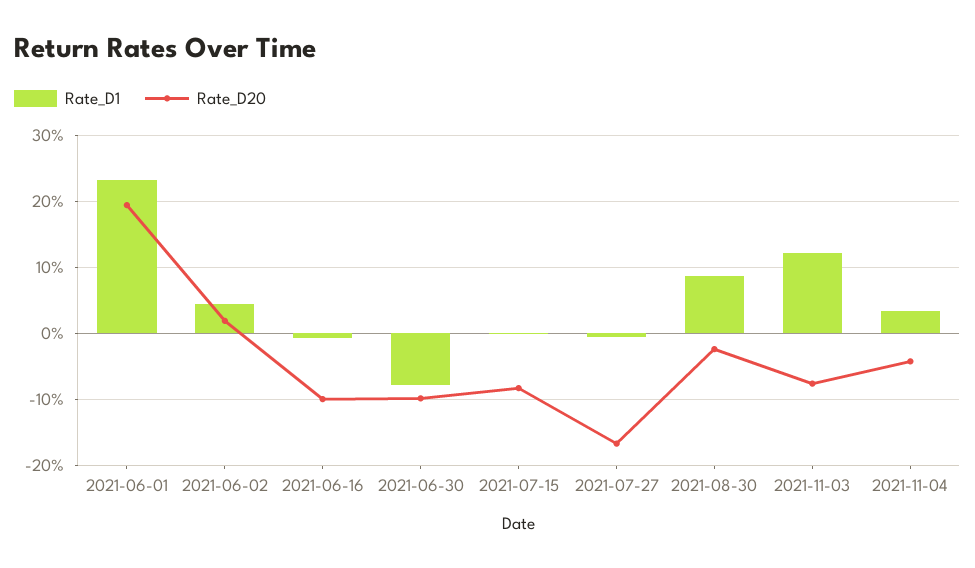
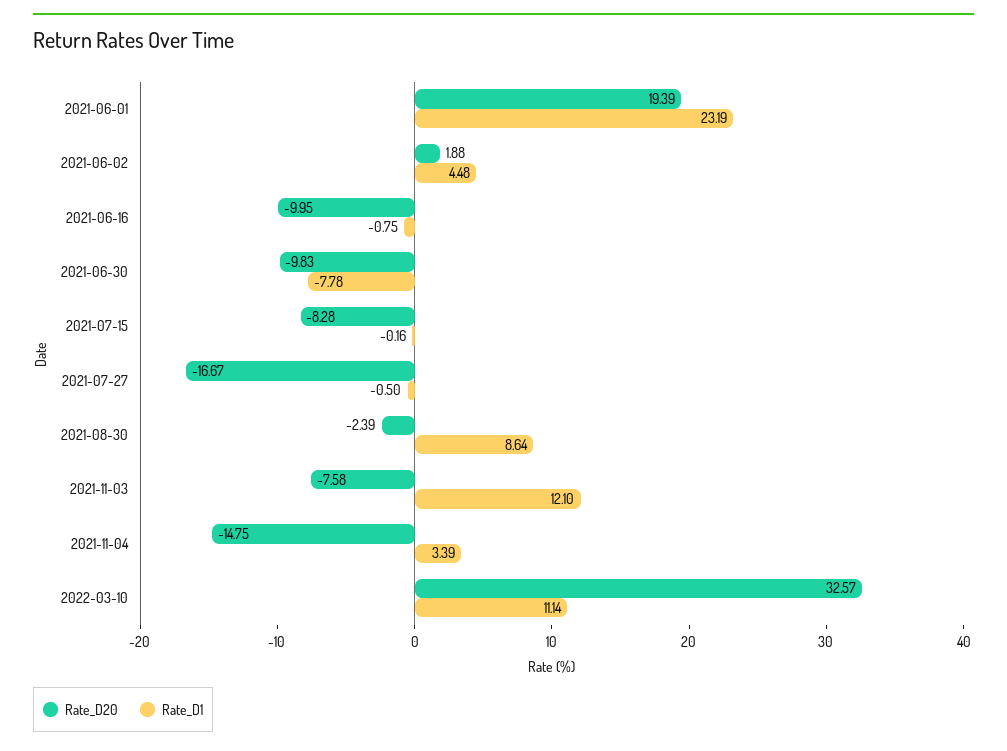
Rate_D20, 2021-11-04: -4 -> -14.75
Rate_D20, 2022-03-10: none -> 32.57
Rate_D1, 2022-03-10: none -> 11.14

